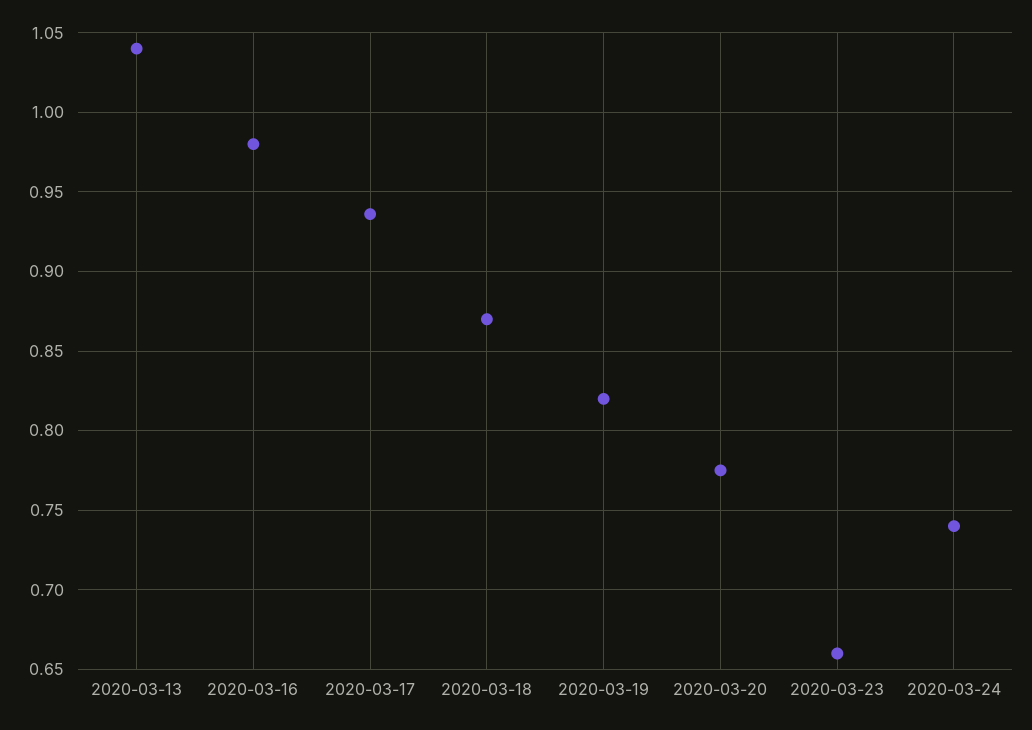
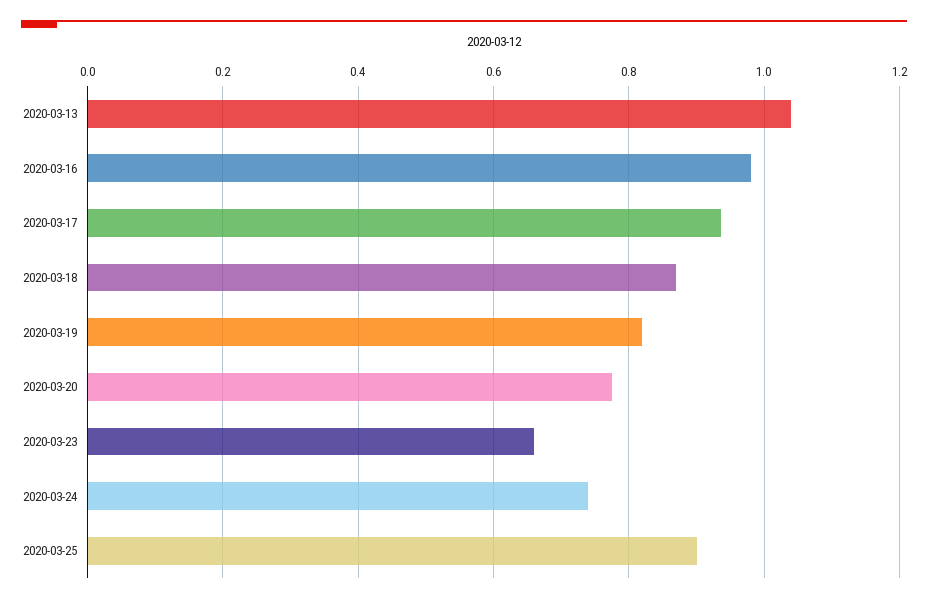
2020-03-25: none -> 0.9

